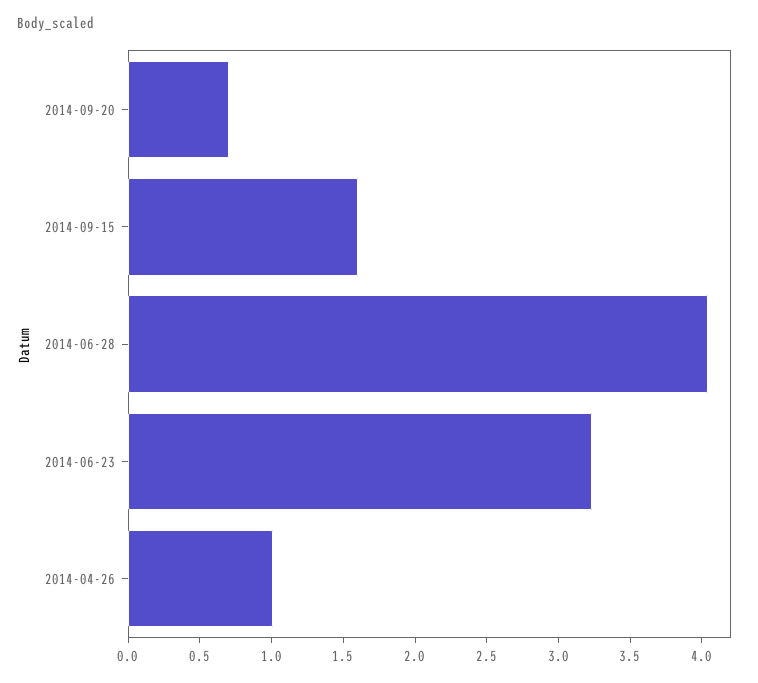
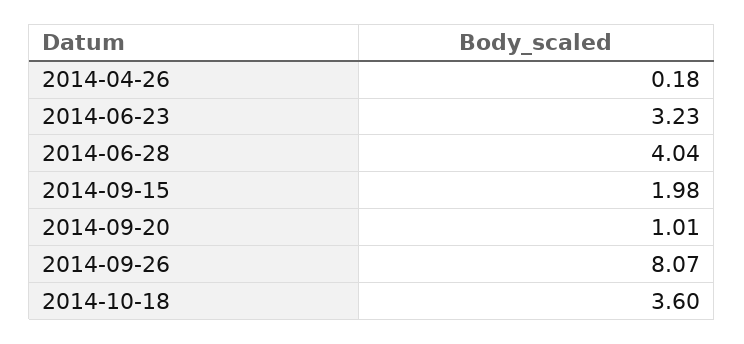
2014-09-20: 0.7 -> 1.01
2014-09-15: 1.6 -> 1.98
2014-04-26: 1 -> 0.18
2014-09-26: none -> 8.07
2014-10-18: none -> 3.6

